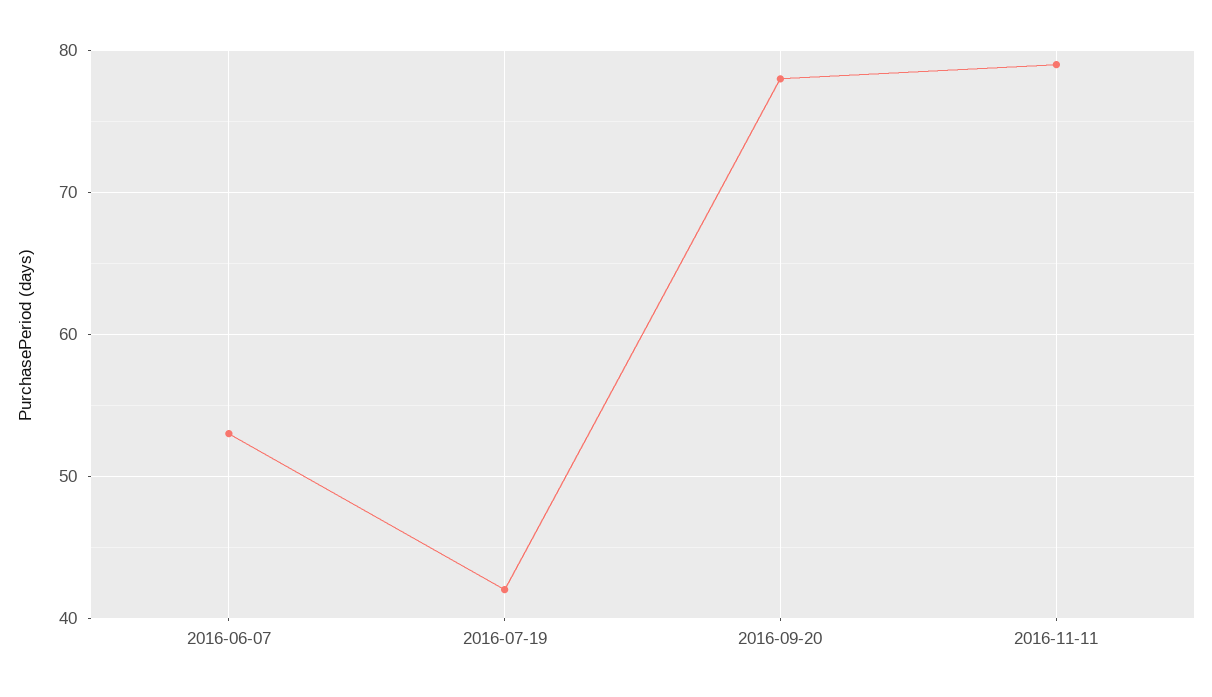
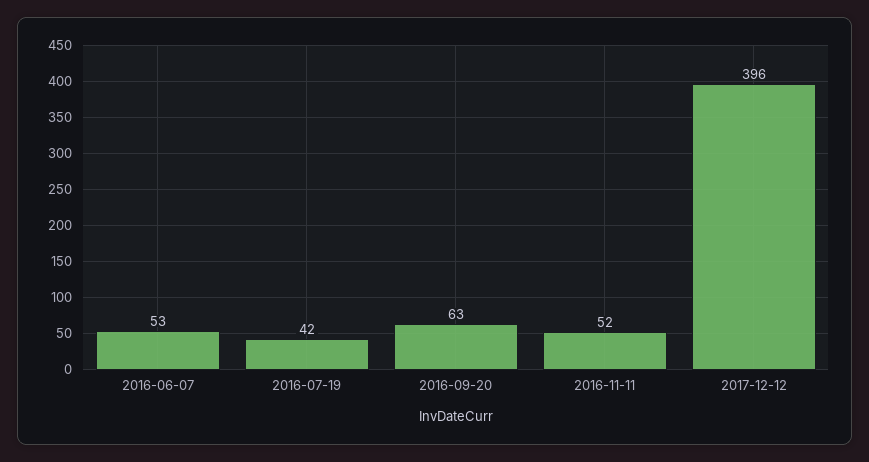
2016-09-20: 78 -> 63
2016-11-11: 79 -> 52
2017-12-12: none -> 396

